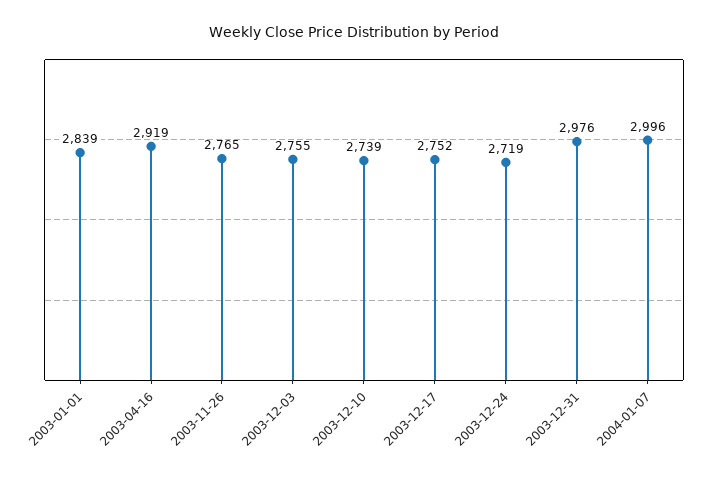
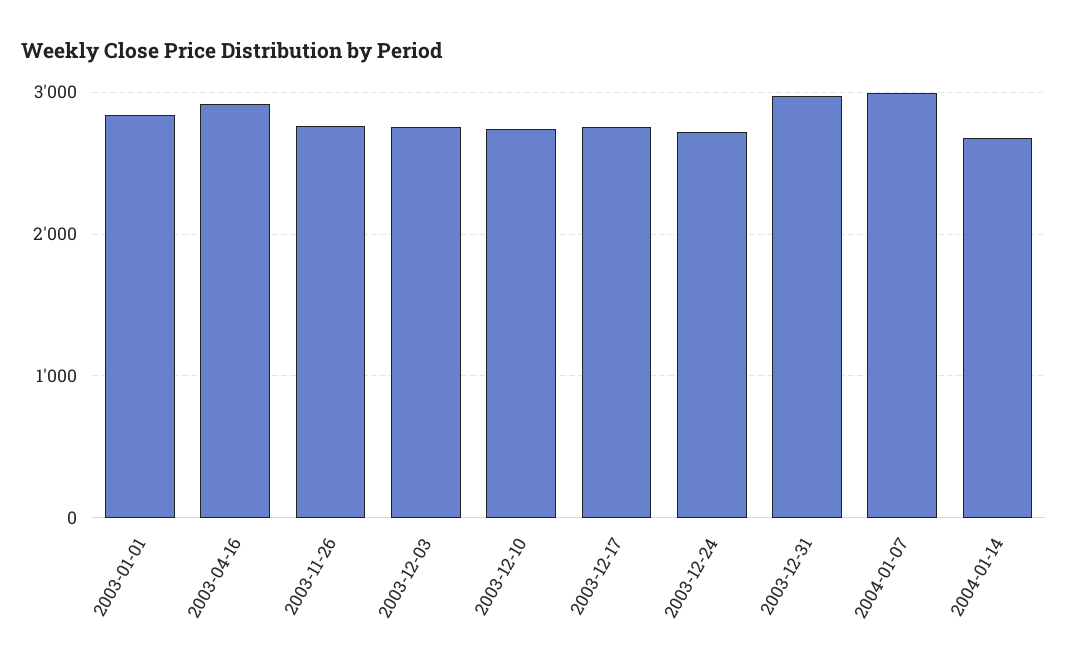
2004-01-14: none -> 2700

